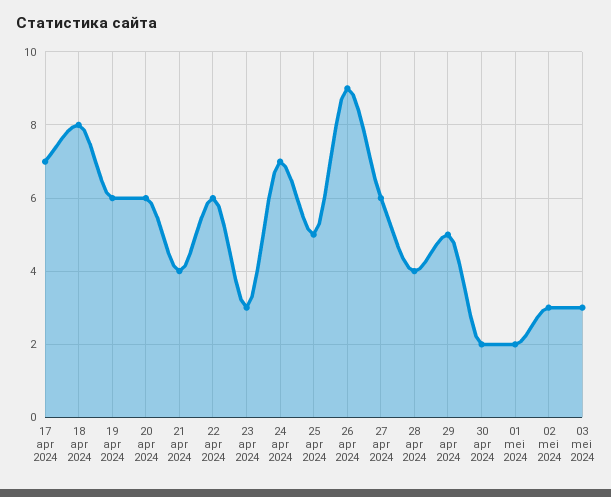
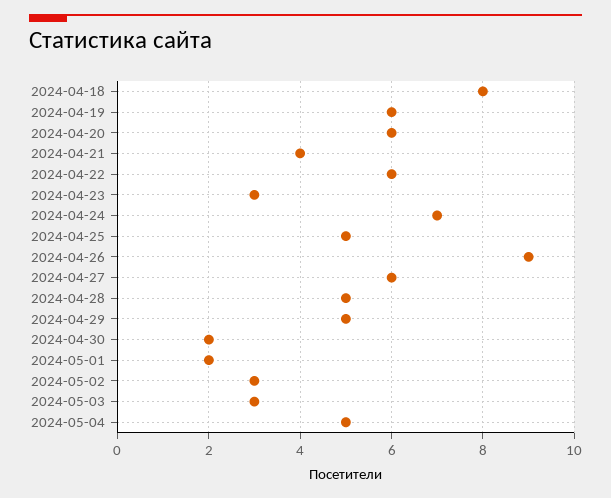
17 apr 2024: 7 -> none
28 apr 2024: 4 -> 5
2024-05-04: none -> 5

